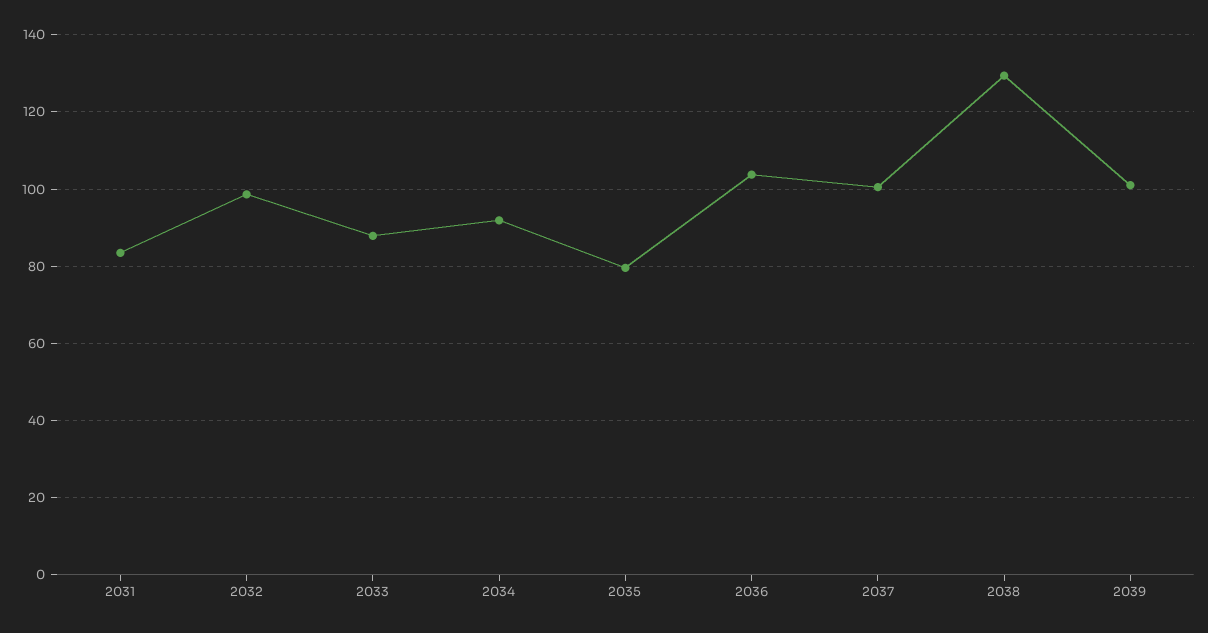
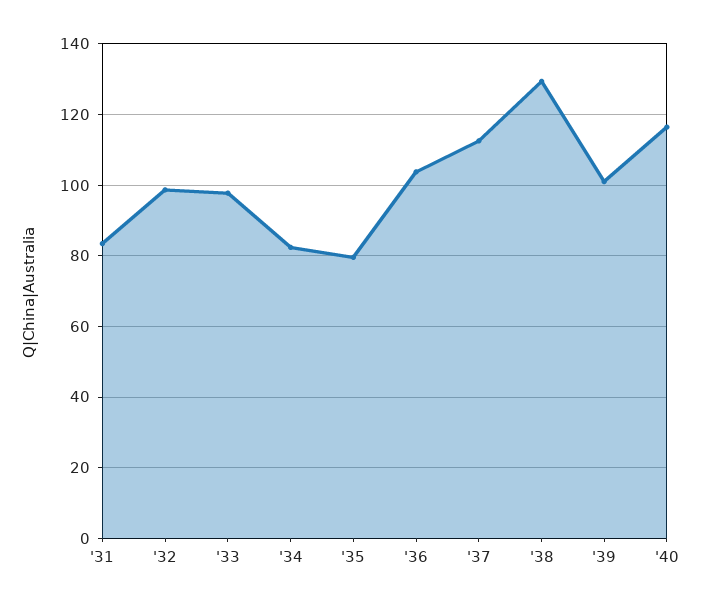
2033: 88 -> 98
2034: 92 -> 82
2037: 100 -> 112
'40: none -> 116

